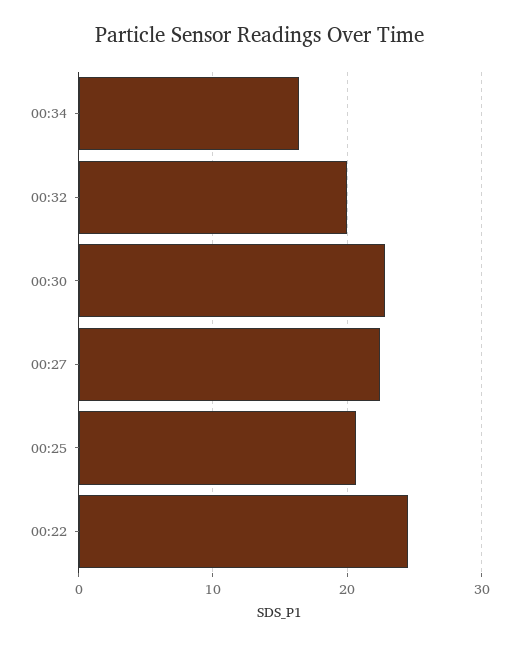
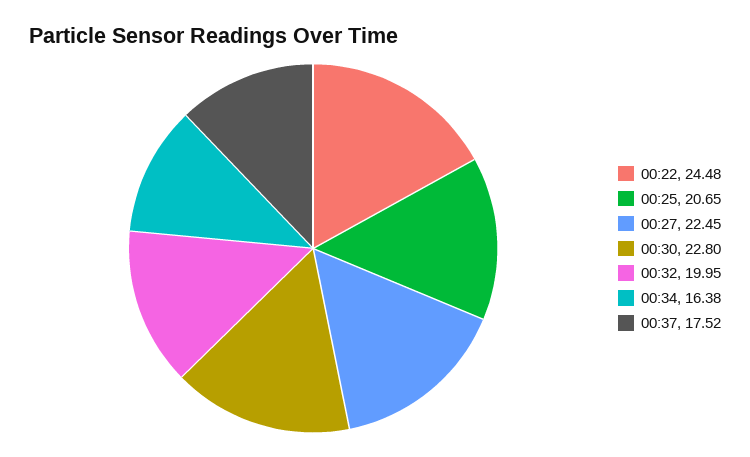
00:37: none -> 17.52

